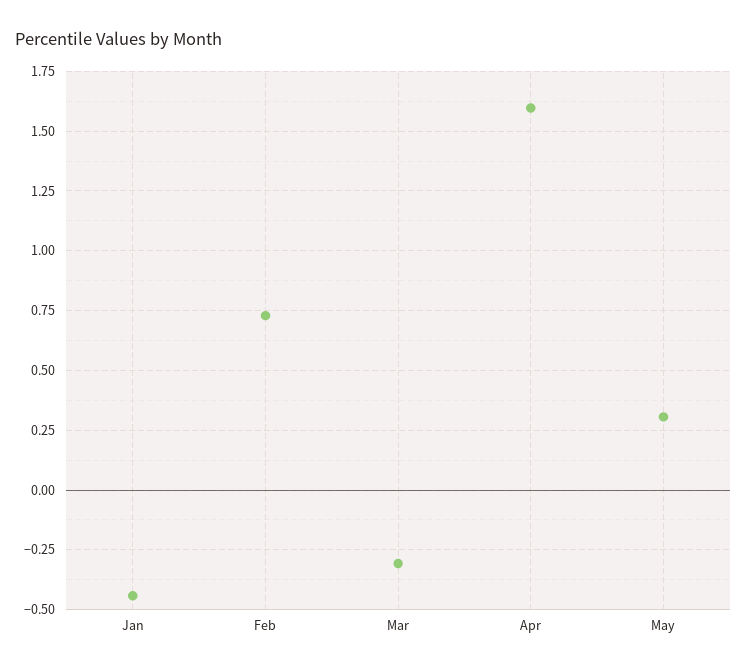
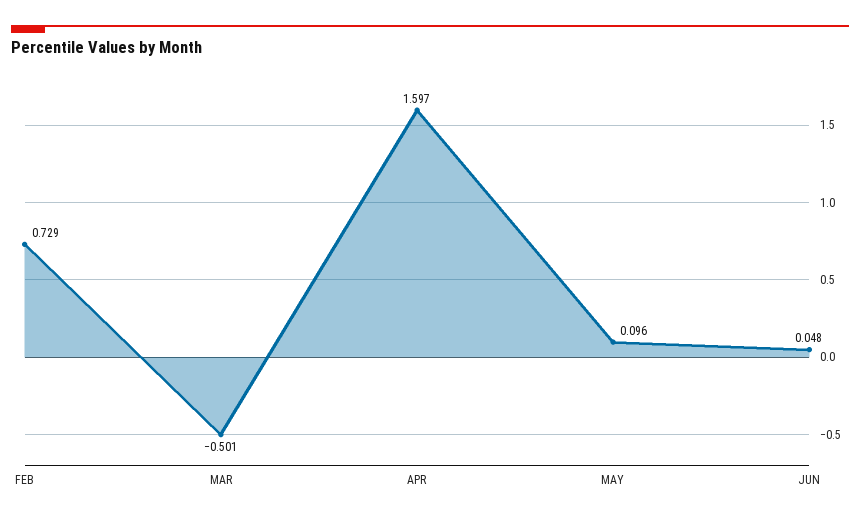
Jan: -0.45 -> none
Mar: -0.3 -> -0.501
May: 0.3 -> 0.096
JUN: none -> 0.048

